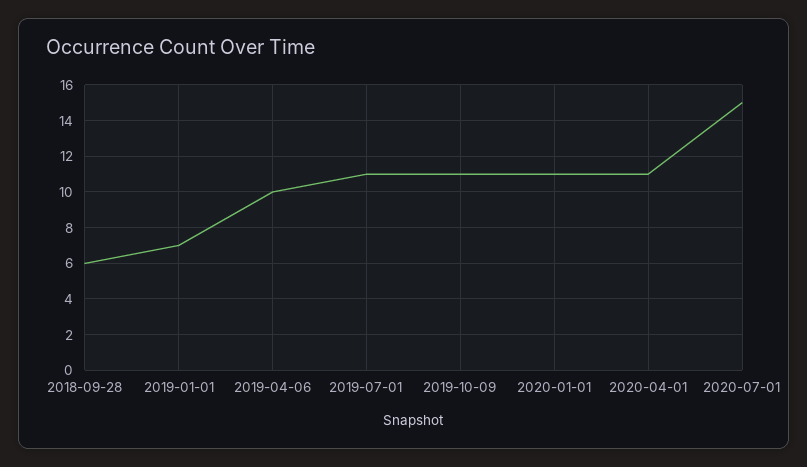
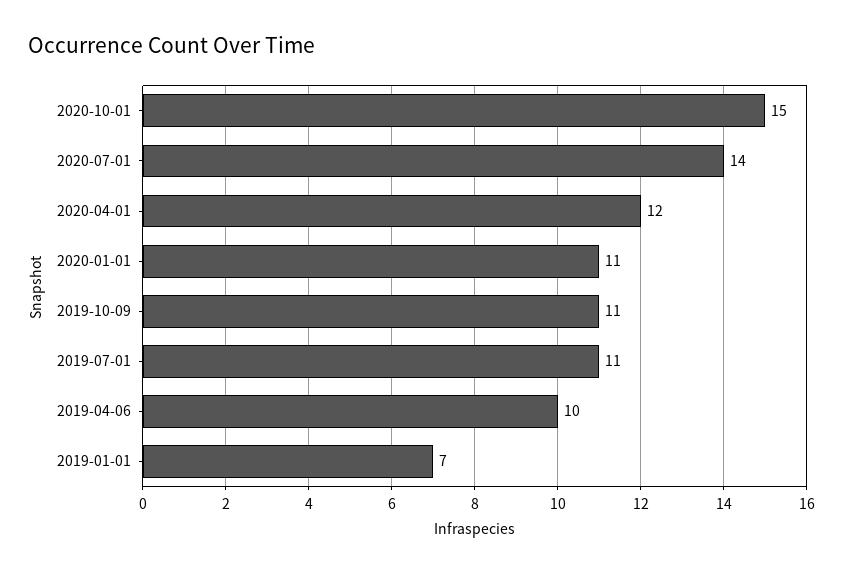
2018-09-28: 6 -> none
2020-04-01: 11 -> 12
2020-07-01: 15 -> 14
2020-10-01: none -> 15

